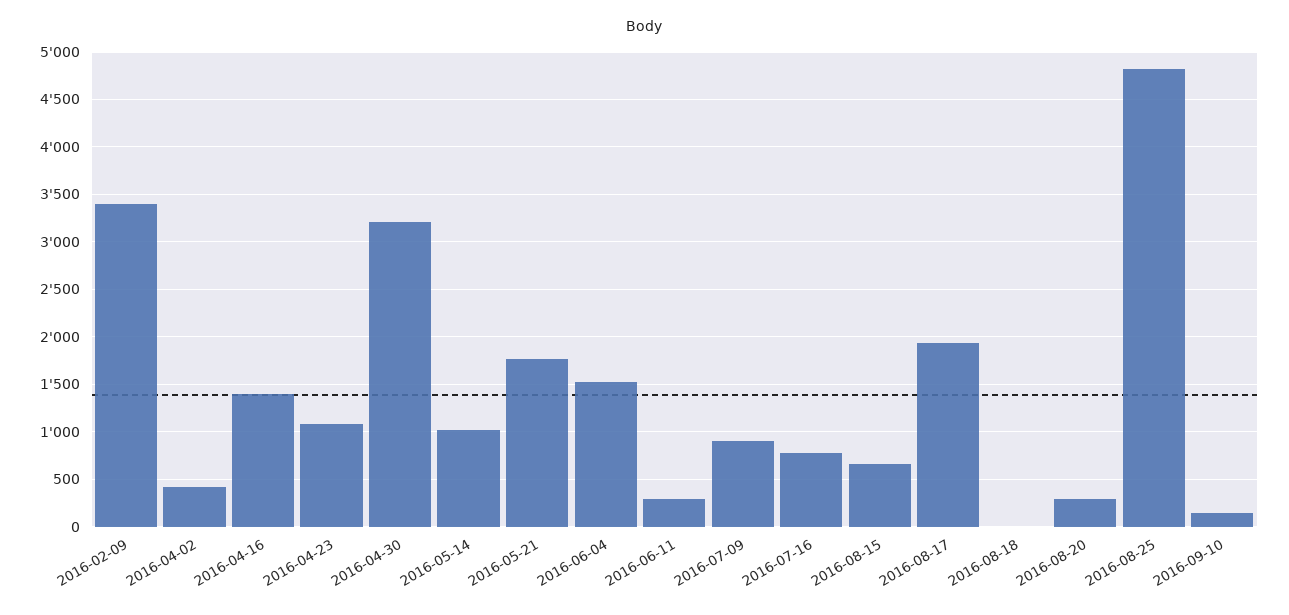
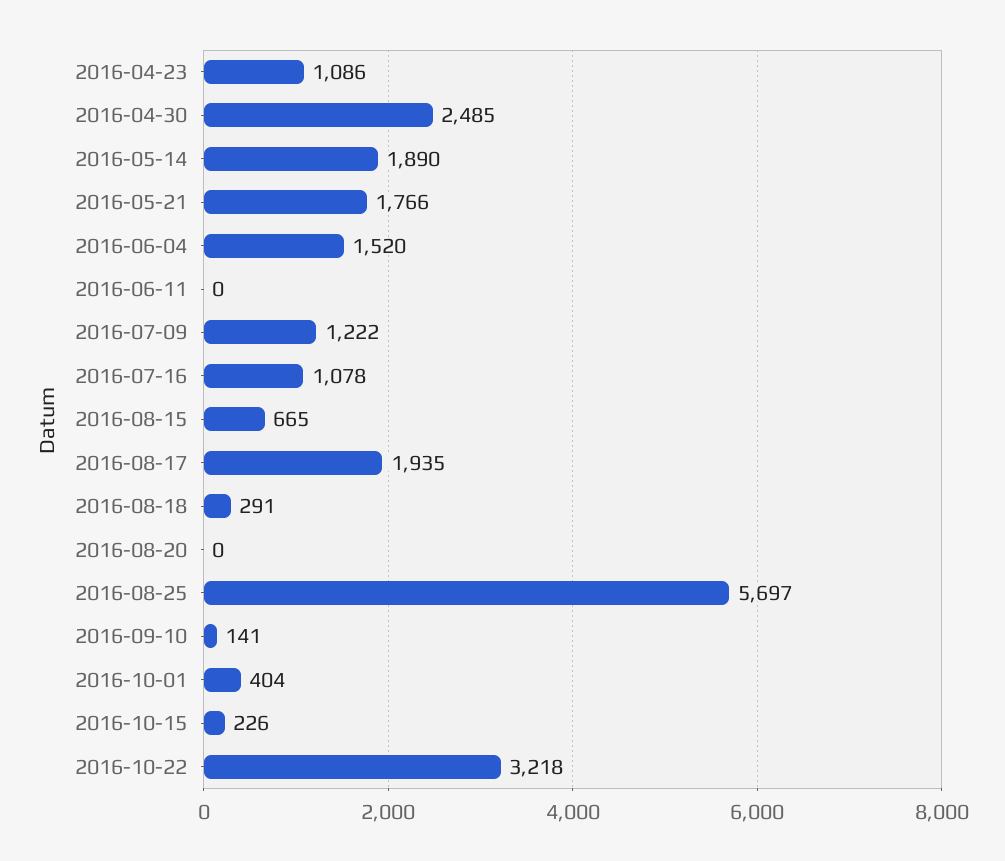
2016-02-09: 3400 -> none
2016-04-02: 400 -> none
2016-04-16: 1400 -> none
2016-04-30: 3200 -> 2485
2016-05-14: 1000 -> 1890
2016-06-11: 300 -> 0
2016-07-09: 900 -> 1222
2016-07-16: 800 -> 1078
2016-08-18: 0 -> 291
2016-08-20: 300 -> 0
2016-08-25: 4800 -> 5697
2016-10-01: none -> 404
2016-10-15: none -> 226
2016-10-22: none -> 3218

